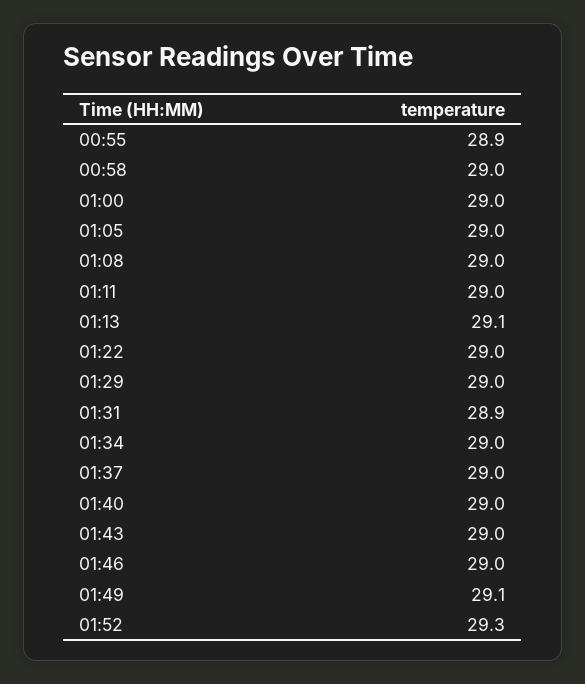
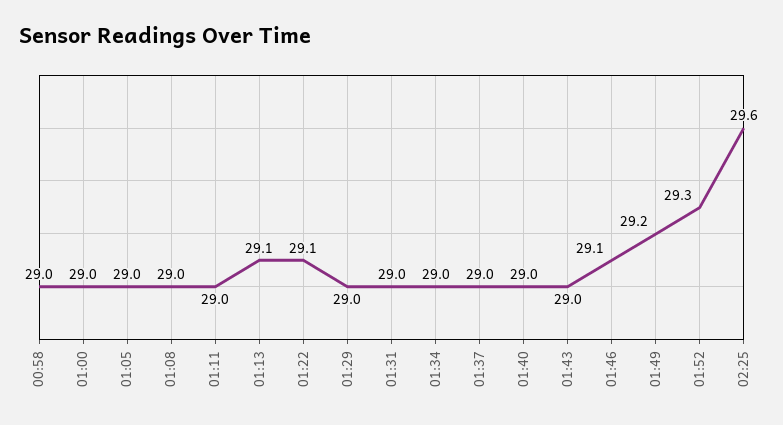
00:55: 28.9 -> none
01:22: 29 -> 29.1
01:31: 28.9 -> 29
01:46: 29 -> 29.1
01:49: 29.1 -> 29.2
02:25: none -> 29.6

